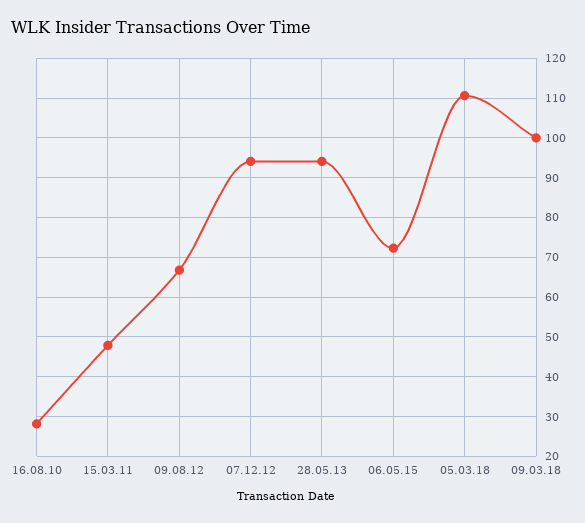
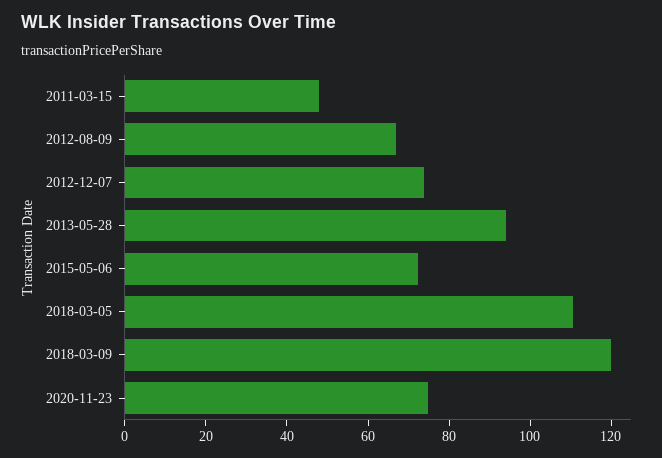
16.08.10: 28 -> none
07.12.12: 94 -> 75
09.03.18: 100 -> 120
2020-11-23: none -> 75

